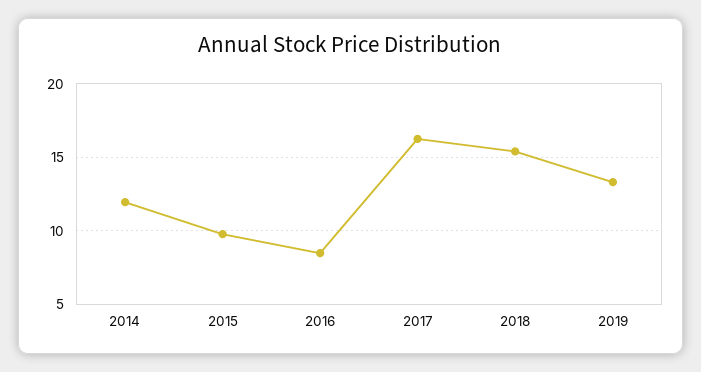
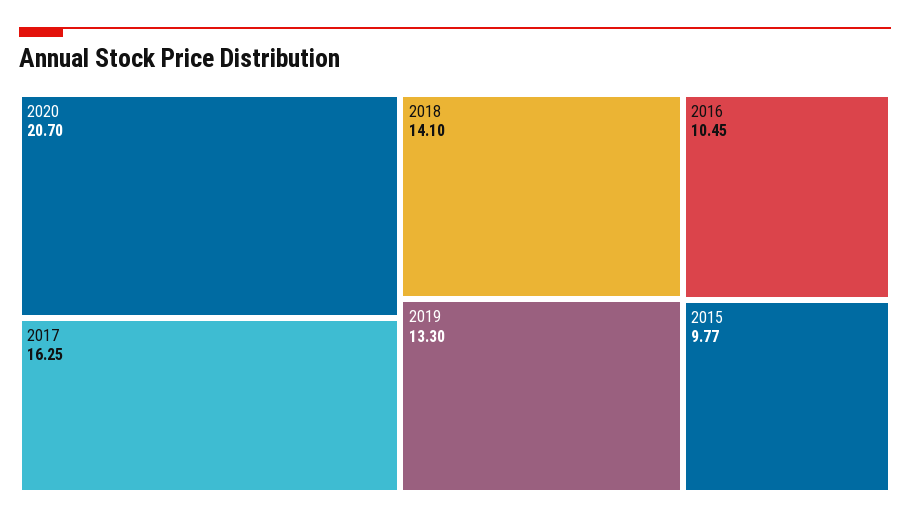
2014: 12 -> none
2016: 8.5 -> 10.45
2018: 15.5 -> 14.1
2020: none -> 20.7

